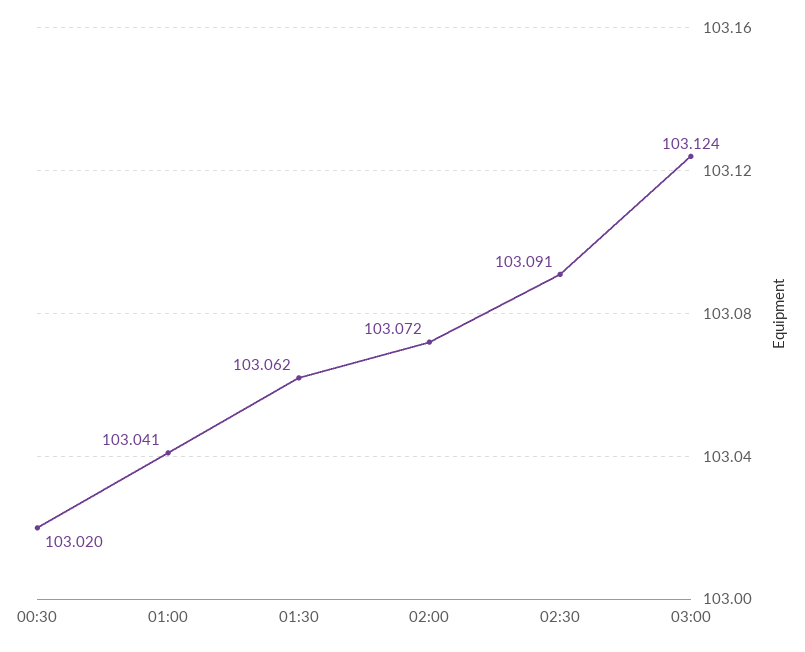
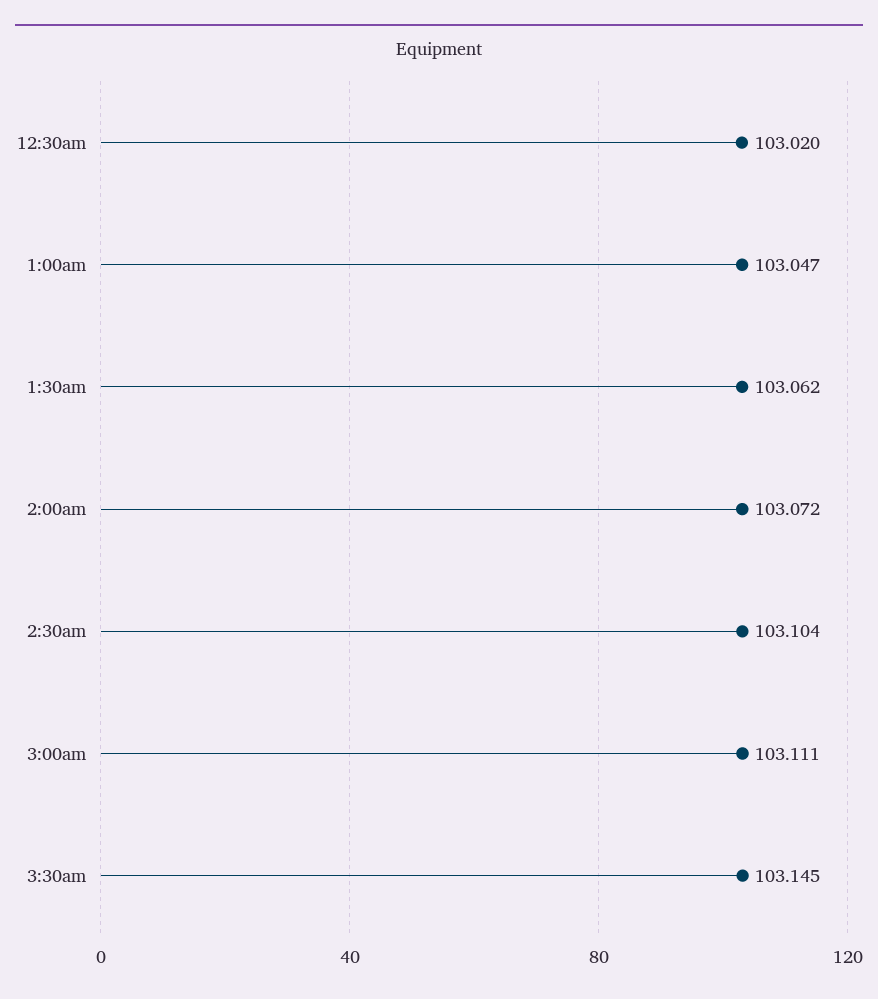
01:00: 103.041 -> 103.047
02:30: 103.091 -> 103.104
03:00: 103.124 -> 103.111
3:30am: none -> 103.145

